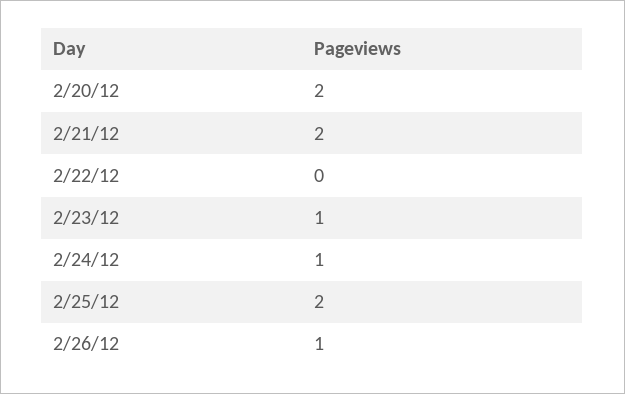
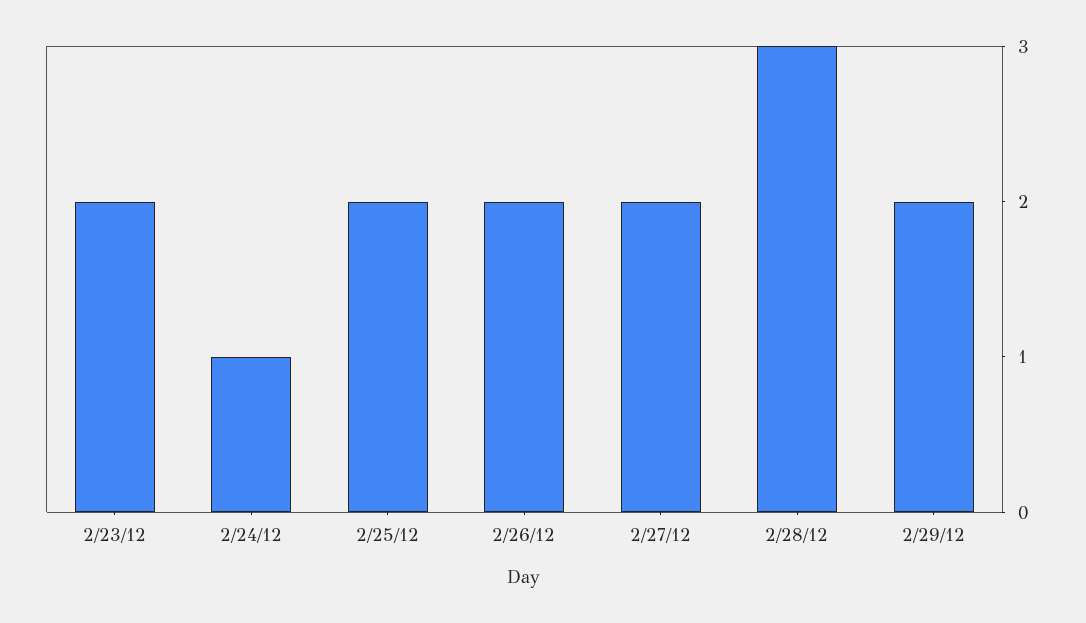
2/20/12: 2 -> none
2/21/12: 2 -> none
2/22/12: 0 -> none
2/23/12: 1 -> 2
2/26/12: 1 -> 2
2/27/12: none -> 2
2/28/12: none -> 3
2/29/12: none -> 2

